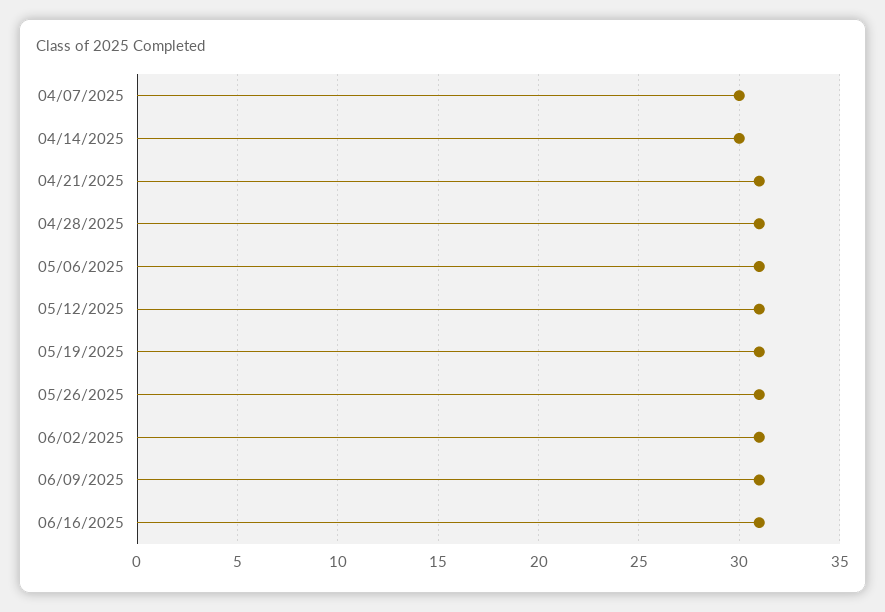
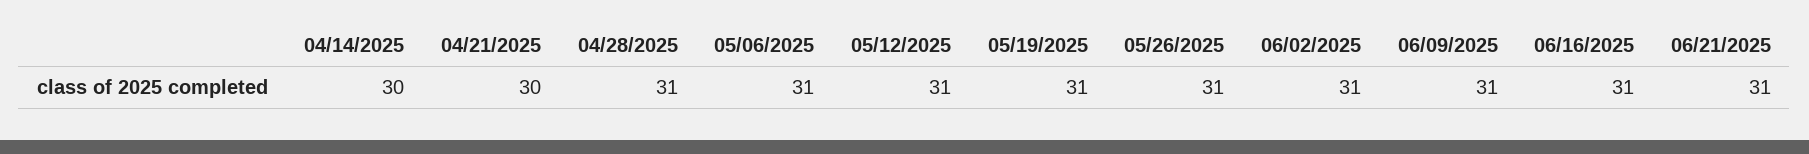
04/07/2025: 30 -> none
04/21/2025: 31 -> 30
06/21/2025: none -> 31

